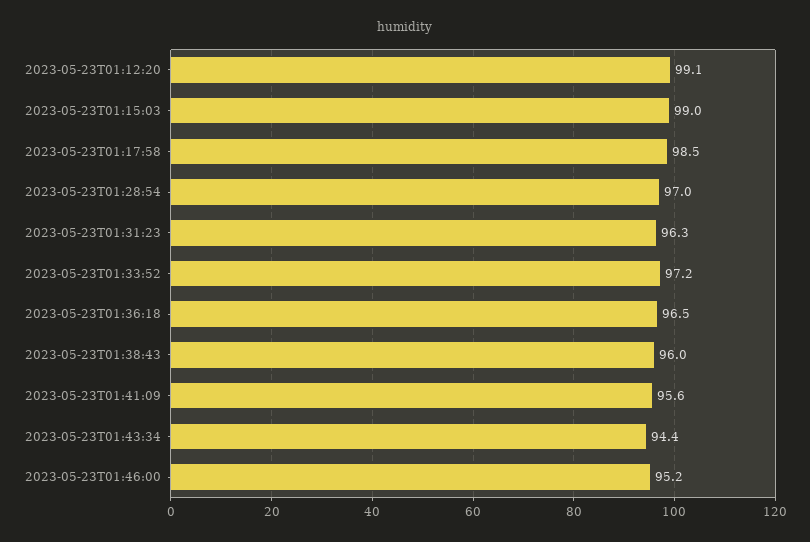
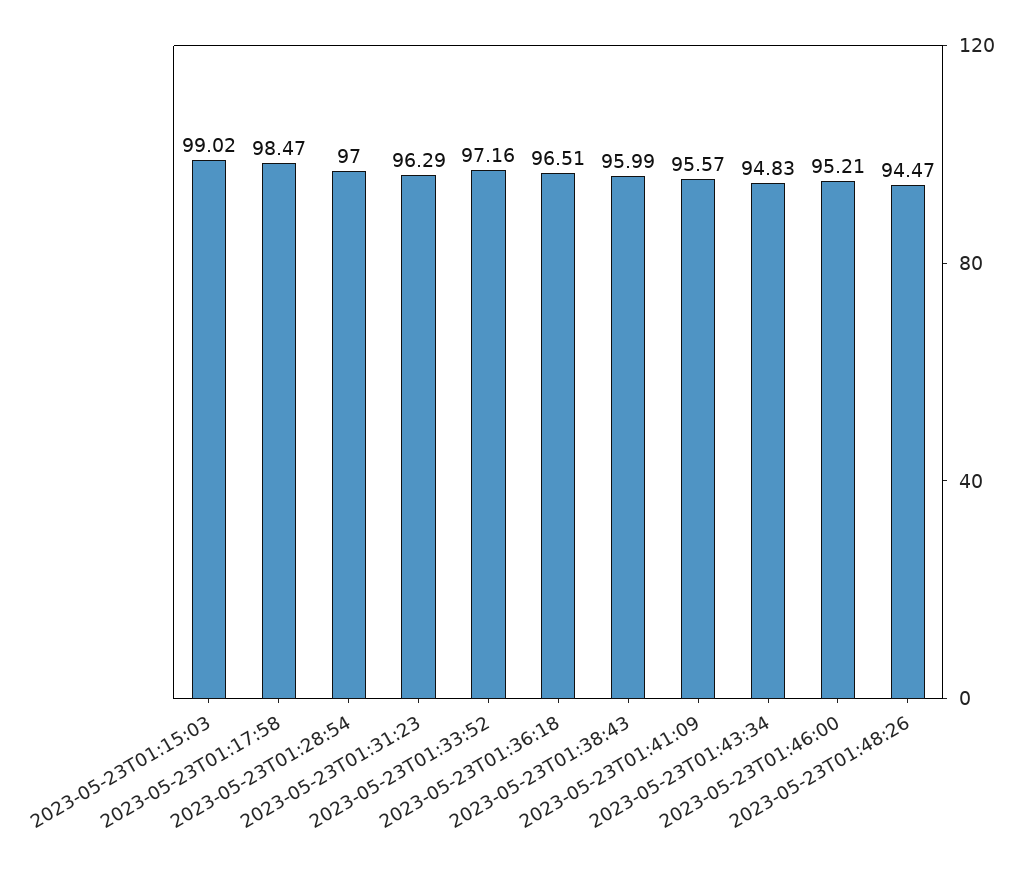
2023-05-23T01:12:20: 99.1 -> none
2023-05-23T01:43:34: 94.4 -> 94.83
2023-05-23T01:48:26: none -> 94.47

